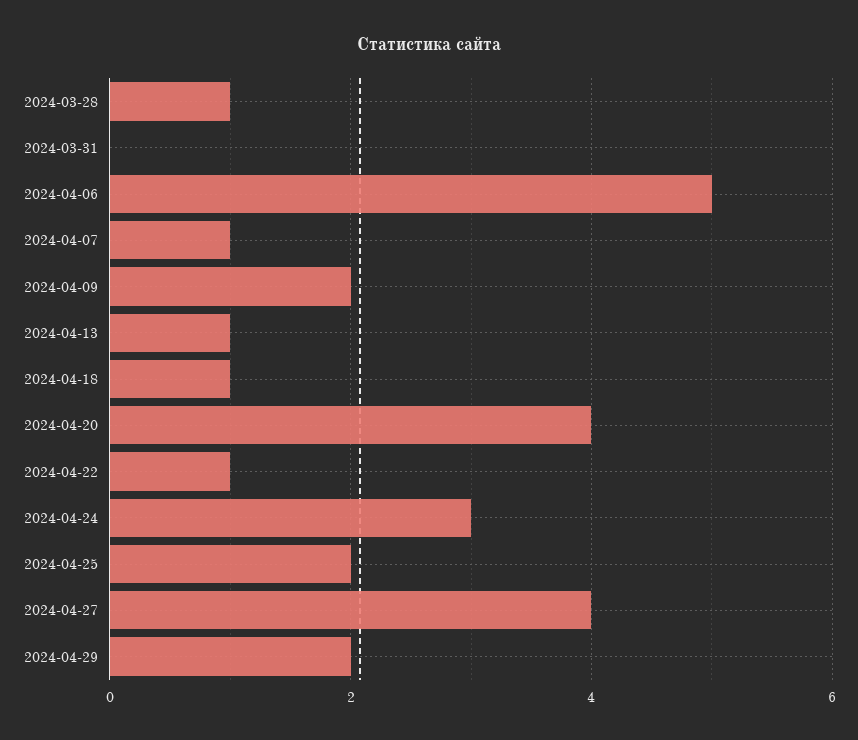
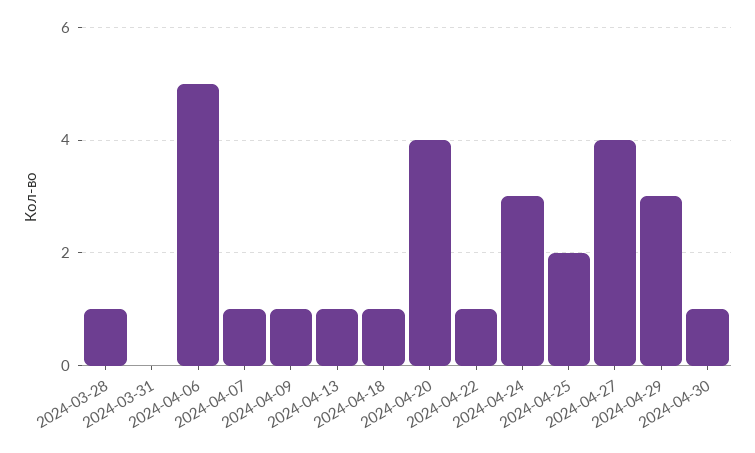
2024-04-09: 2 -> 1
2024-04-29: 2 -> 3
2024-04-30: none -> 1

